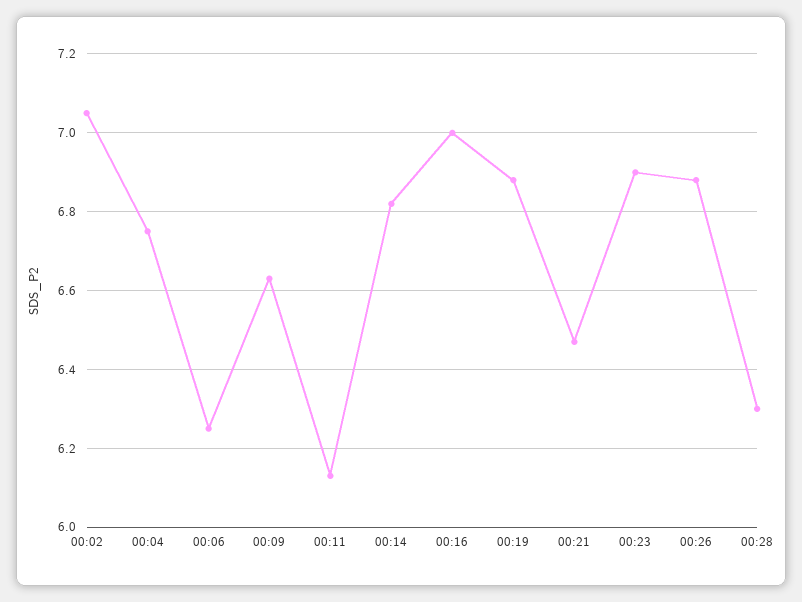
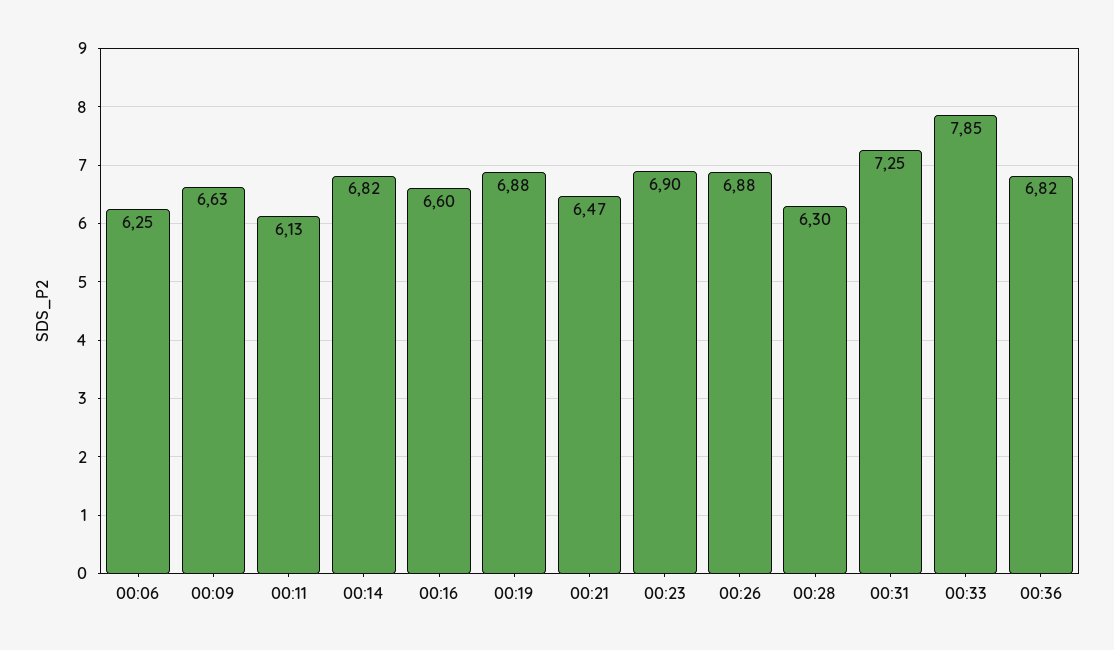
00:02: 7.05 -> none
00:04: 6.75 -> none
00:16: 7 -> 6.6
00:31: none -> 7.25
00:33: none -> 7.85
00:36: none -> 6.82

